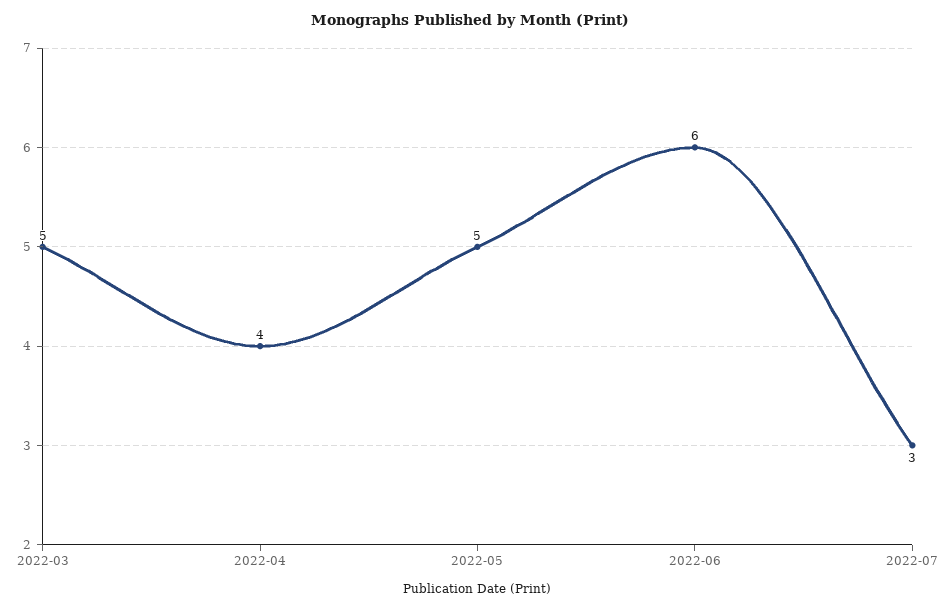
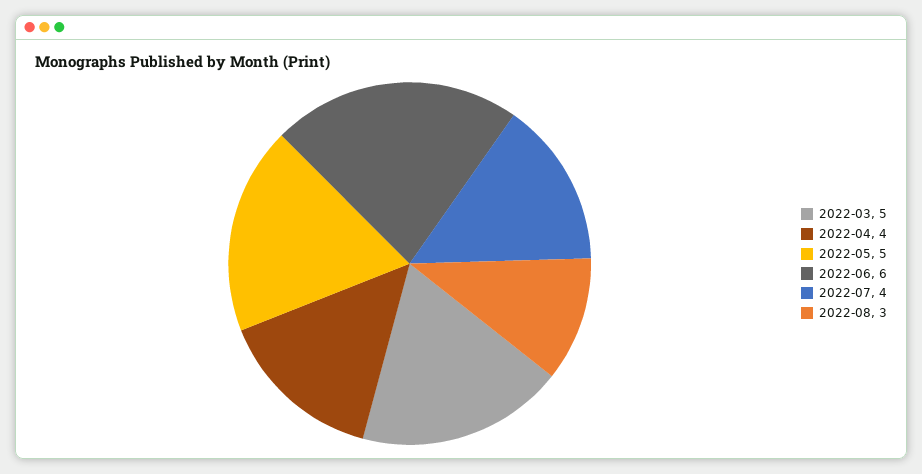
2022-07: 3 -> 4
2022-08: none -> 3

